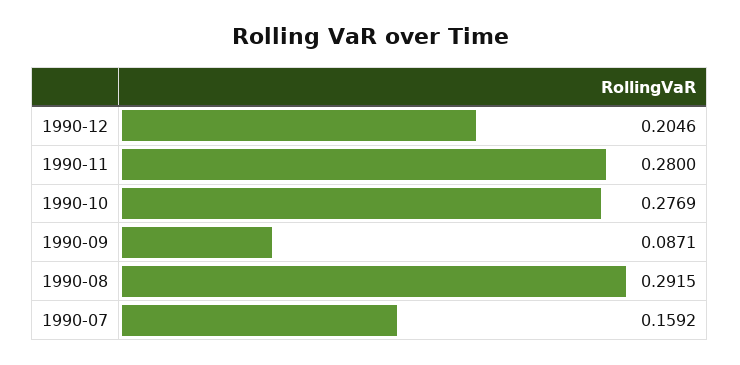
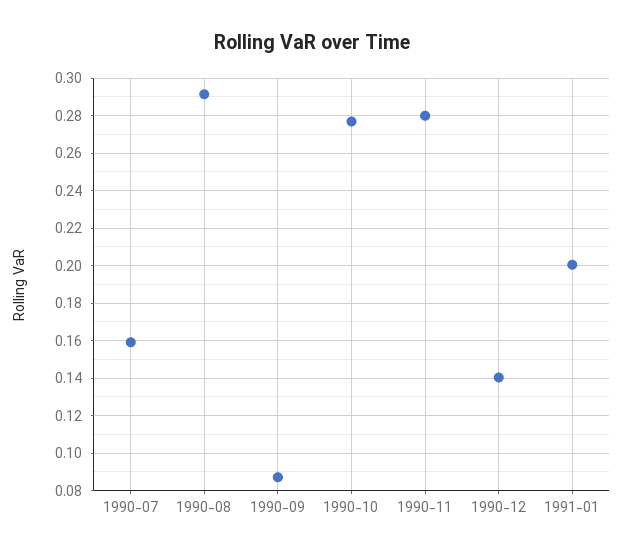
1990-12: 0.2046 -> 0.14
1991-01: none -> 0.2

